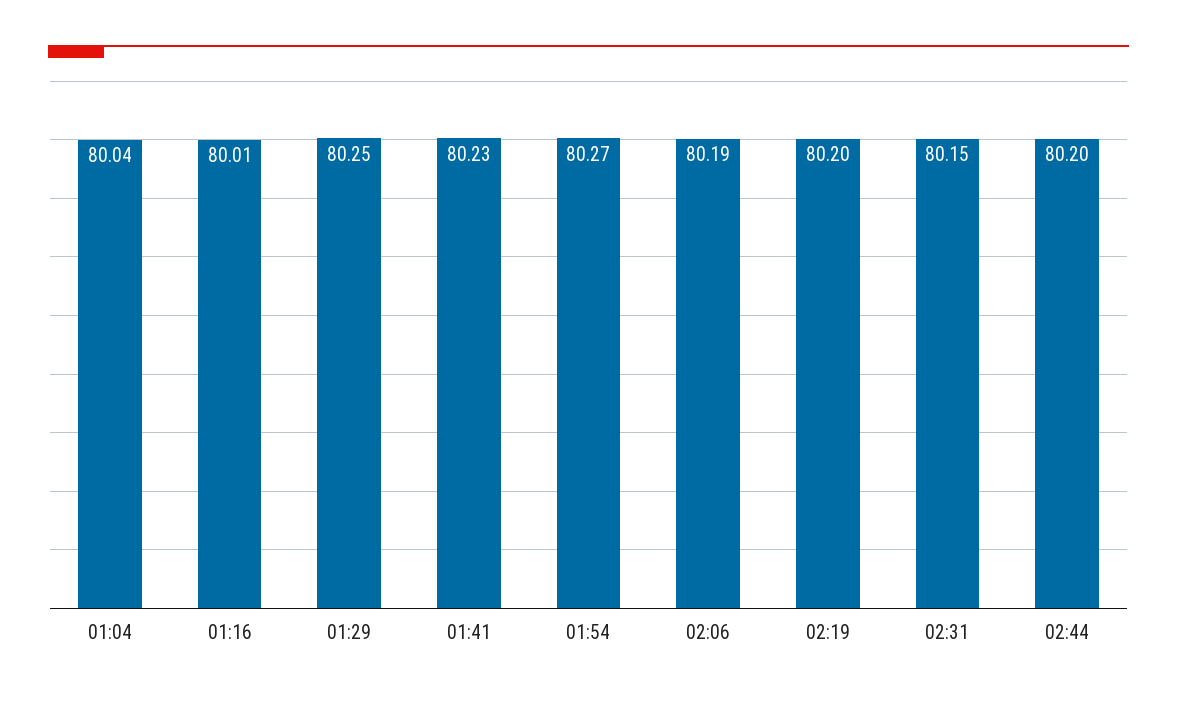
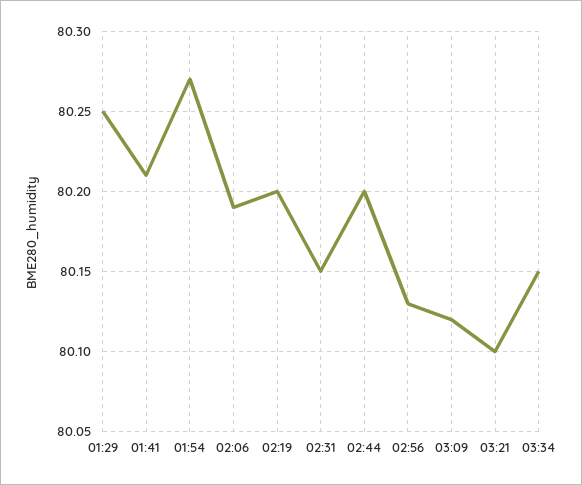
01:04: 80.04 -> none
01:16: 80.01 -> none
01:41: 80.23 -> 80.21
02:56: none -> 80.13
03:09: none -> 80.12
03:21: none -> 80.1
03:34: none -> 80.15

